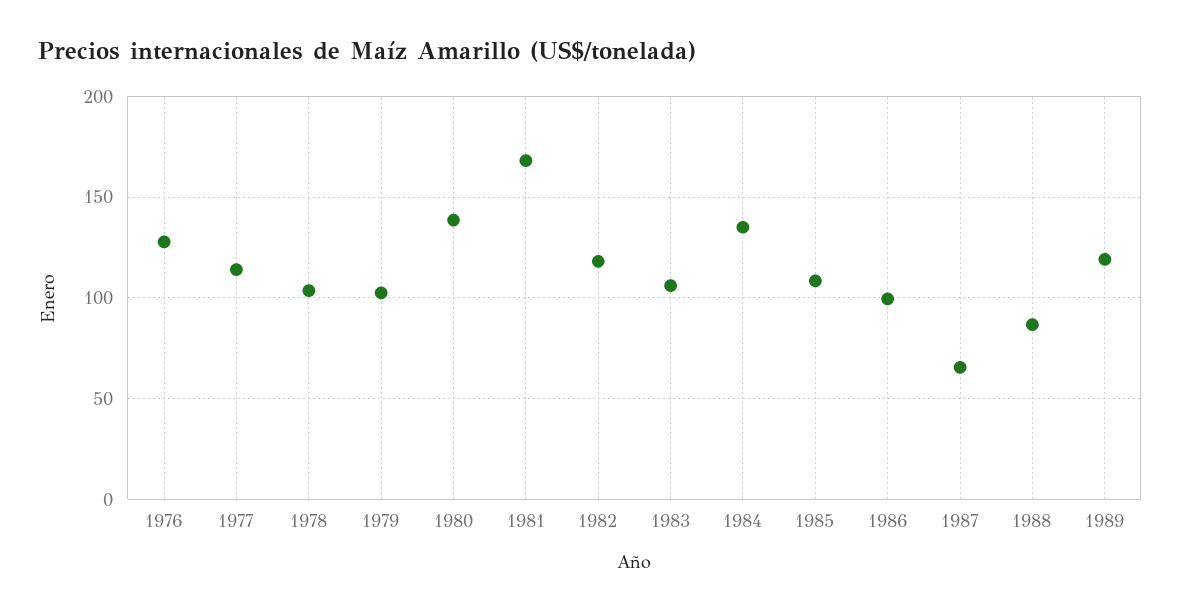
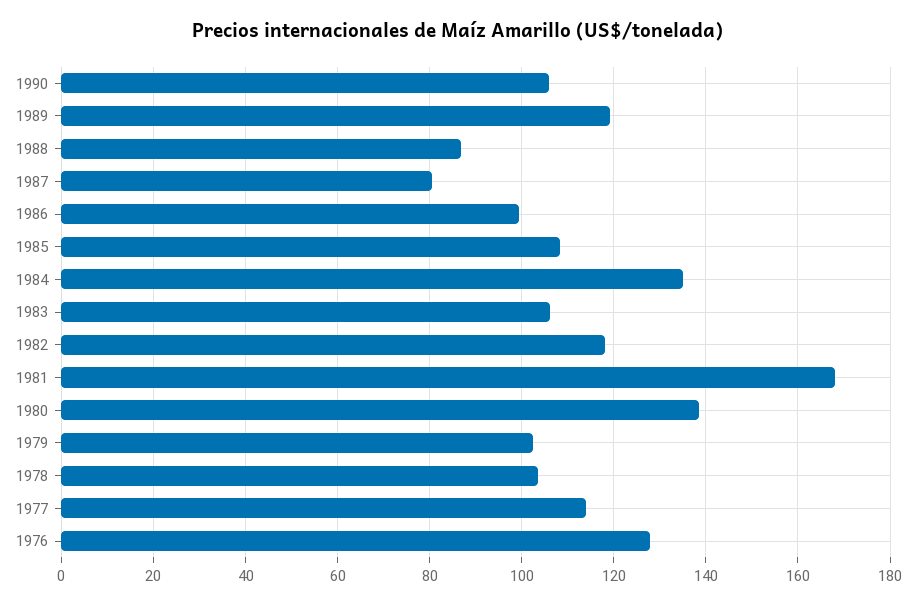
1987: 65 -> 80
1990: none -> 106

